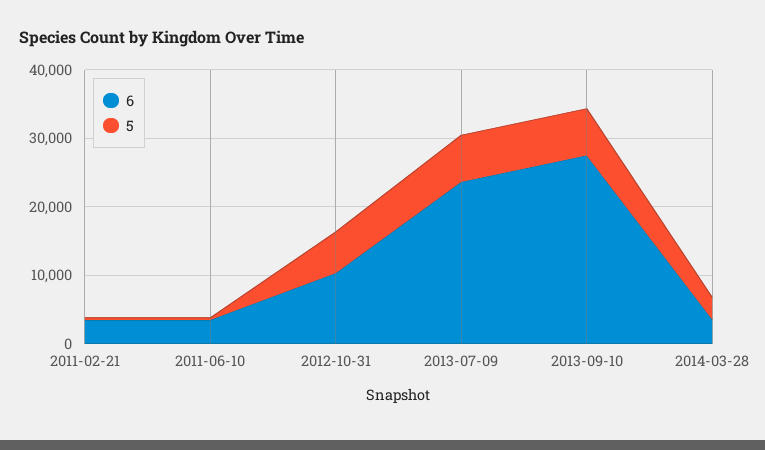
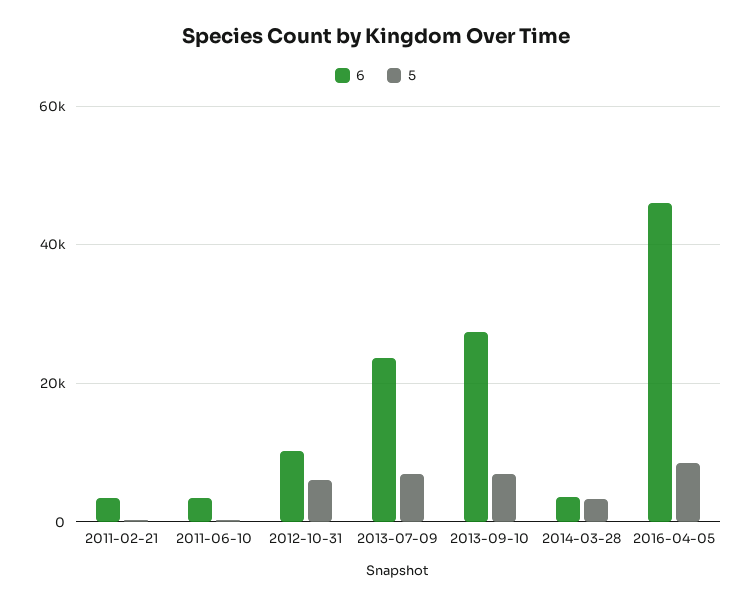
6, 2016-04-05: none -> 46000
5, 2016-04-05: none -> 8000

